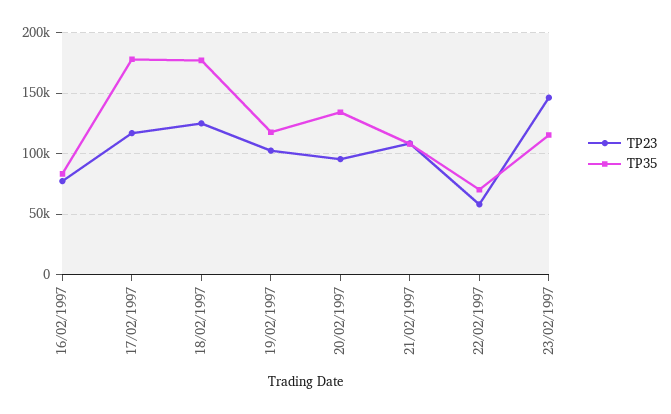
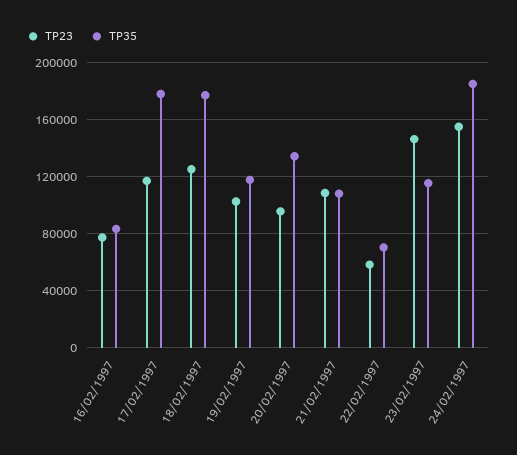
TP23, 24/02/1997: none -> 155000
TP35, 24/02/1997: none -> 185000

